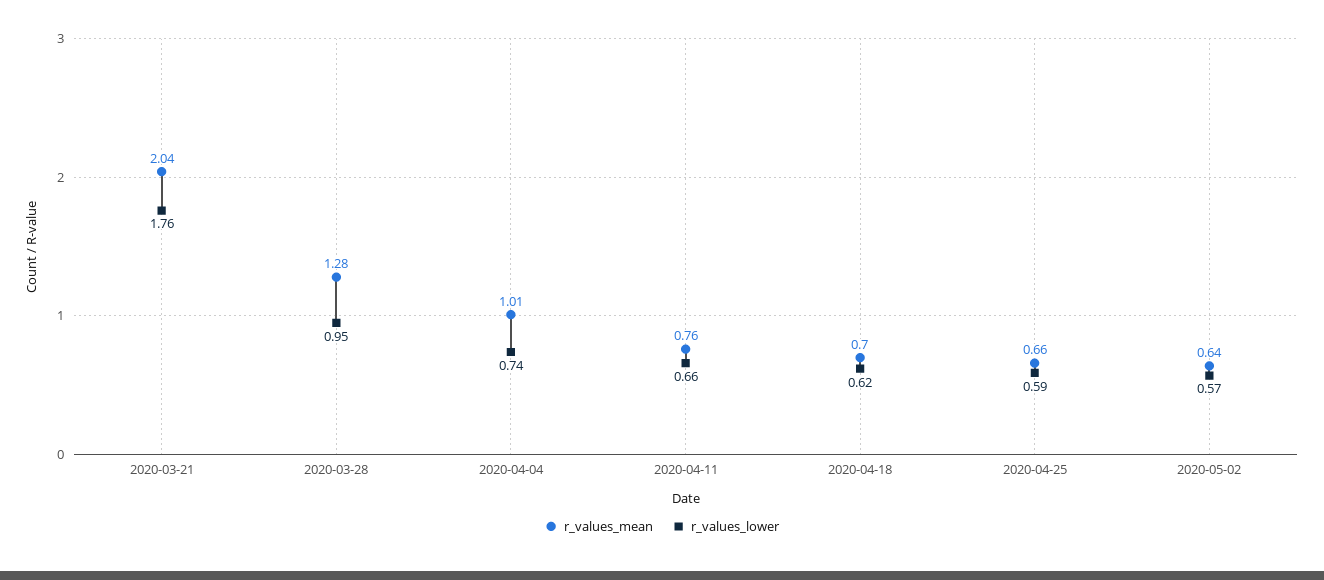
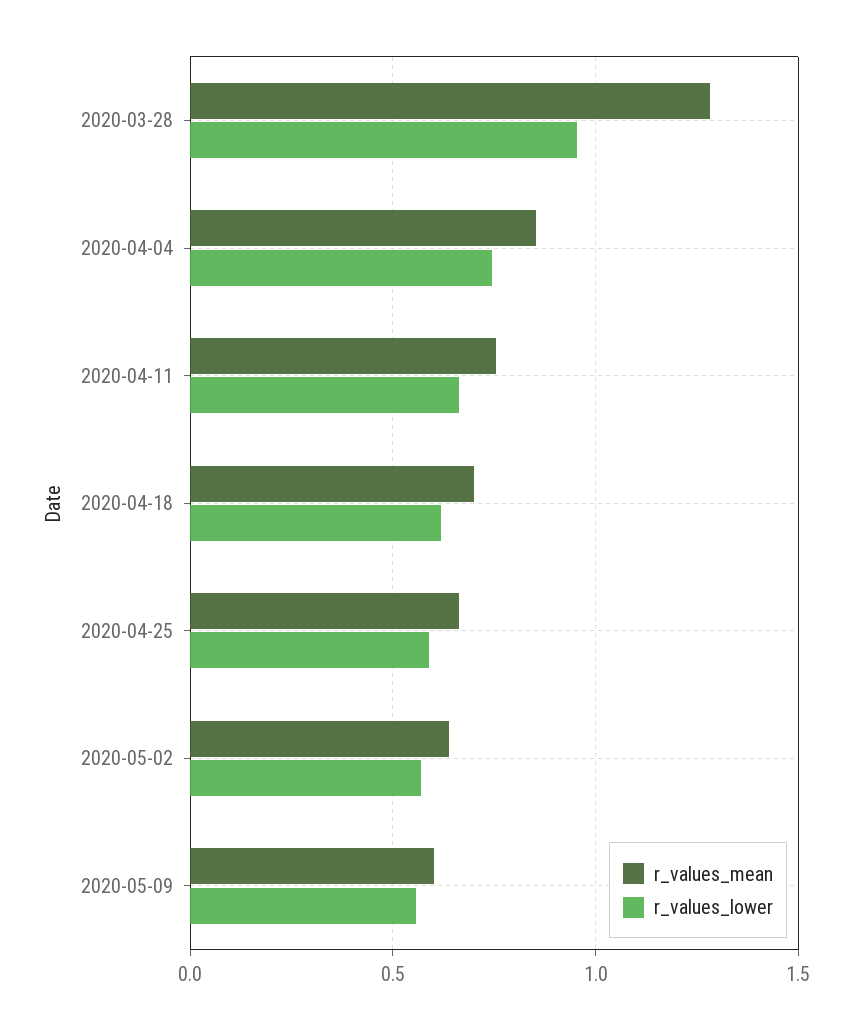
r_values_mean, 2020-03-21: 2.04 -> none
r_values_lower, 2020-03-21: 1.76 -> none
r_values_mean, 2020-04-04: 1.01 -> 0.85
r_values_mean, 2020-05-09: none -> 0.6
r_values_lower, 2020-05-09: none -> 0.55

